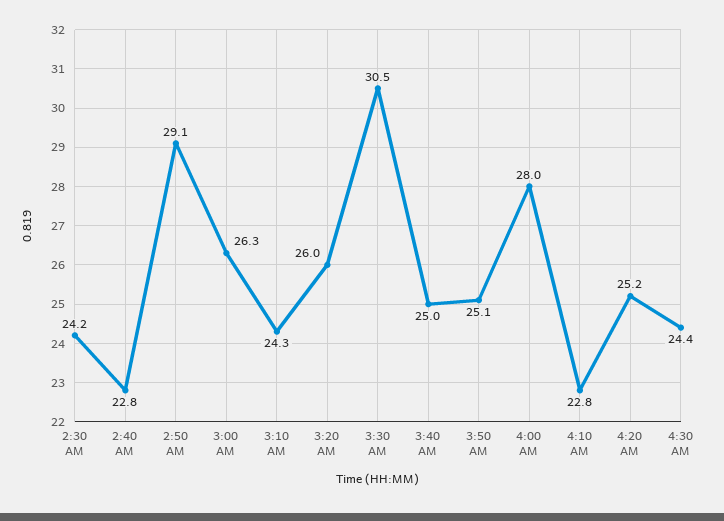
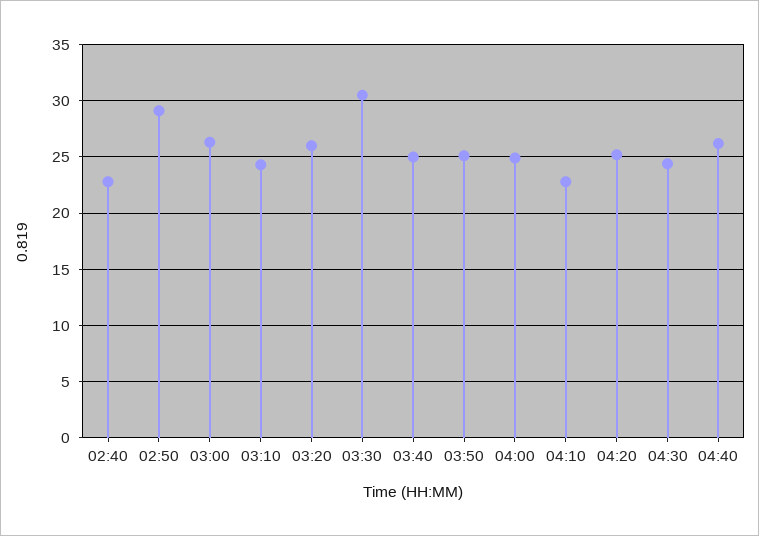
2:30 AM: 24.2 -> none
4:00 AM: 28 -> 25
04:40: none -> 26

